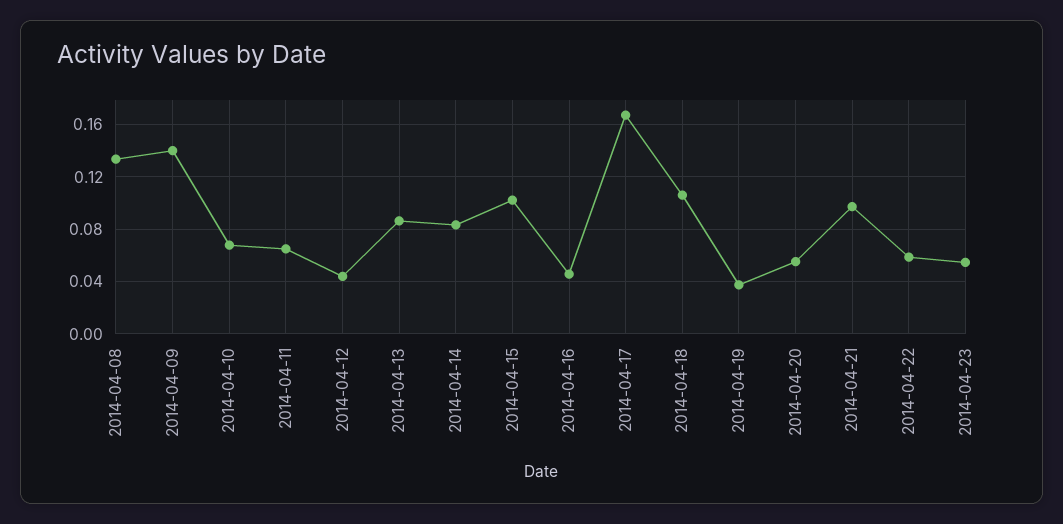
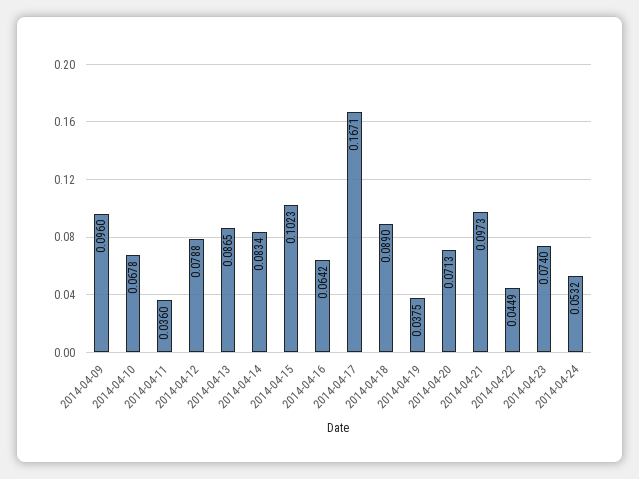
2014-04-08: 0.135 -> none
2014-04-09: 0.14 -> 0.096
2014-04-11: 0.065 -> 0.036
2014-04-12: 0.045 -> 0.0788
2014-04-16: 0.045 -> 0.0642
2014-04-18: 0.105 -> 0.089
2014-04-20: 0.055 -> 0.0713
2014-04-22: 0.06 -> 0.0449
2014-04-23: 0.055 -> 0.074
2014-04-24: none -> 0.0532

